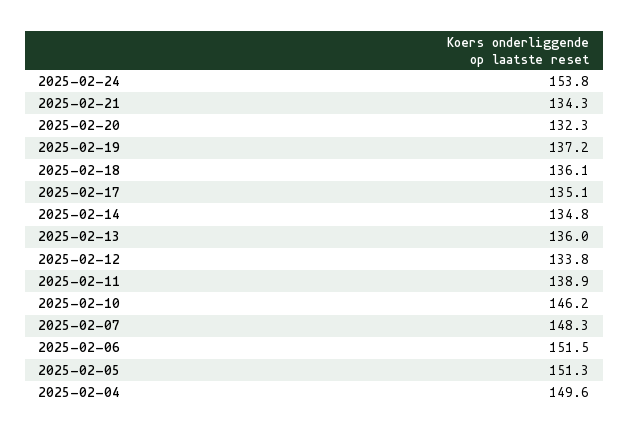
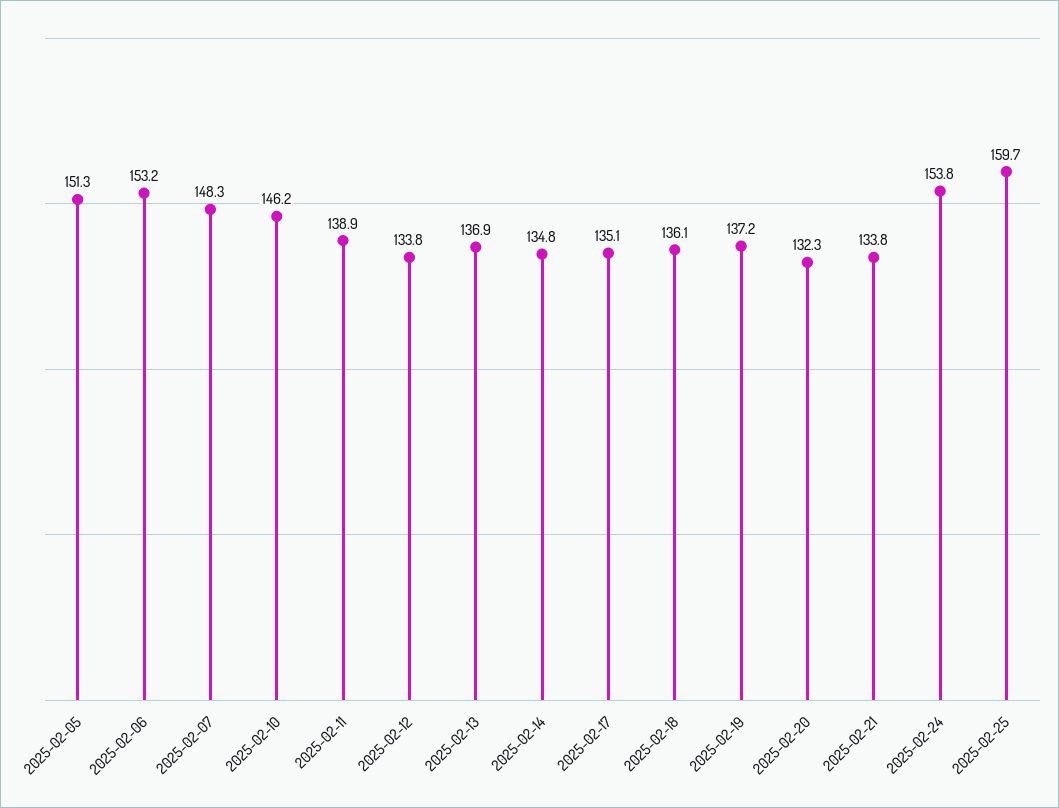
2025-02-21: 134.3 -> 133.8
2025-02-13: 136 -> 136.9
2025-02-06: 151.5 -> 153.2
2025-02-04: 149.6 -> none
2025-02-25: none -> 159.7

